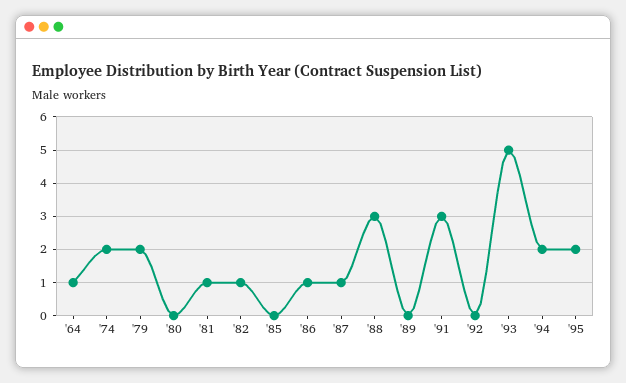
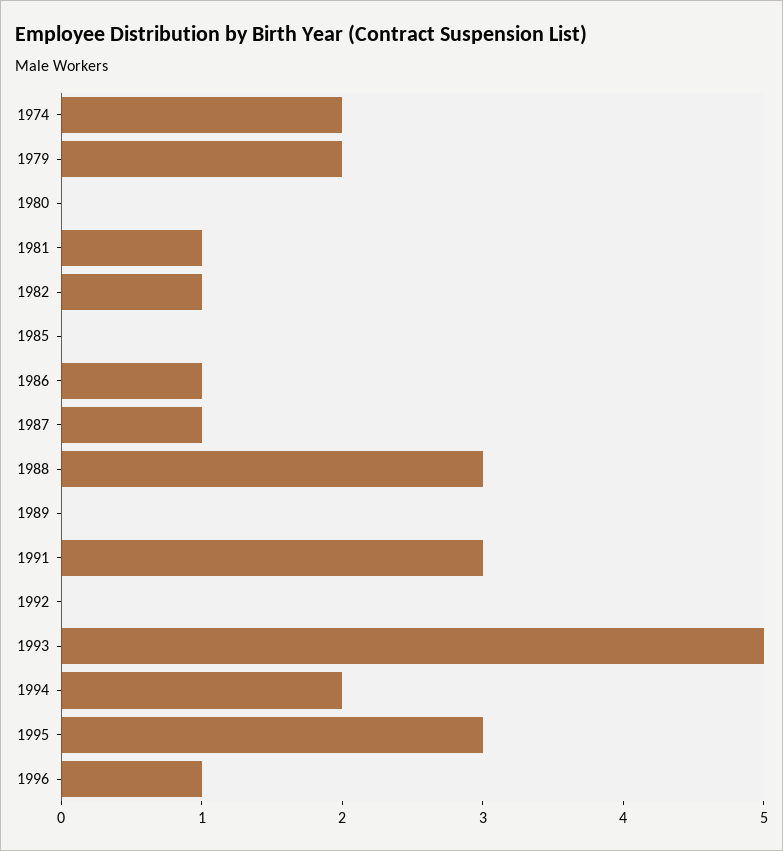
'64: 1 -> none
'95: 2 -> 3
1996: none -> 1

